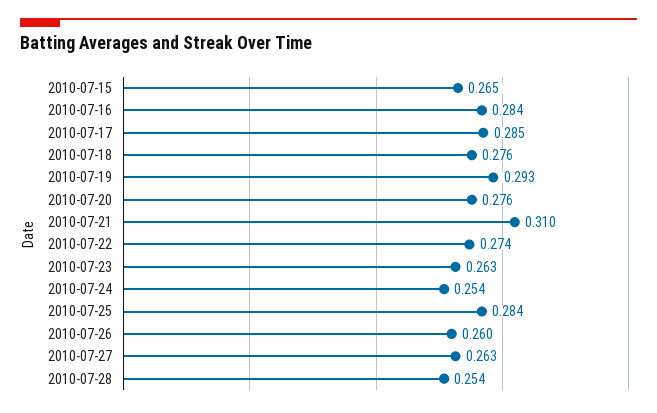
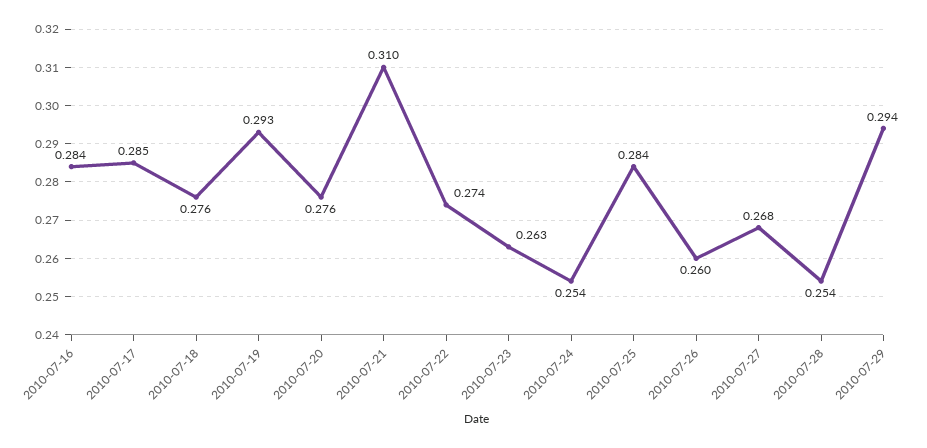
2010-07-15: 0.265 -> none
2010-07-27: 0.263 -> 0.268
2010-07-29: none -> 0.294

